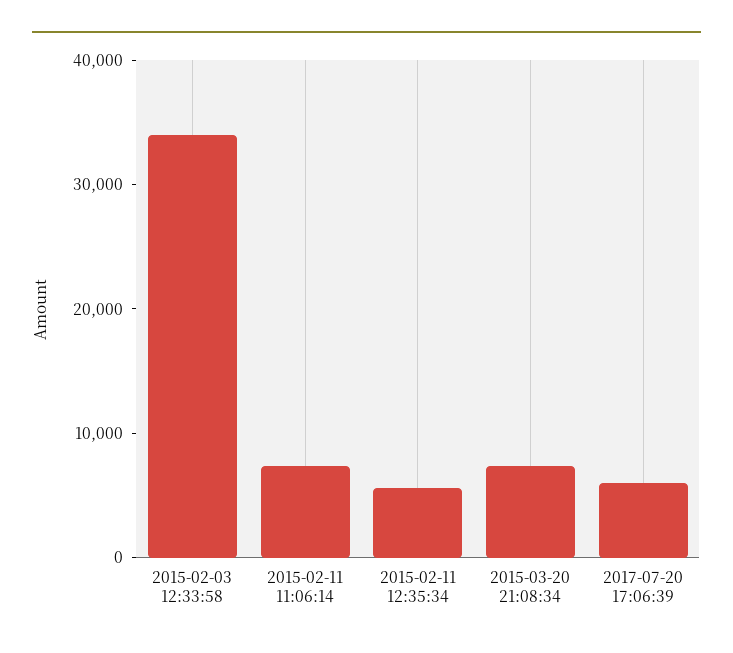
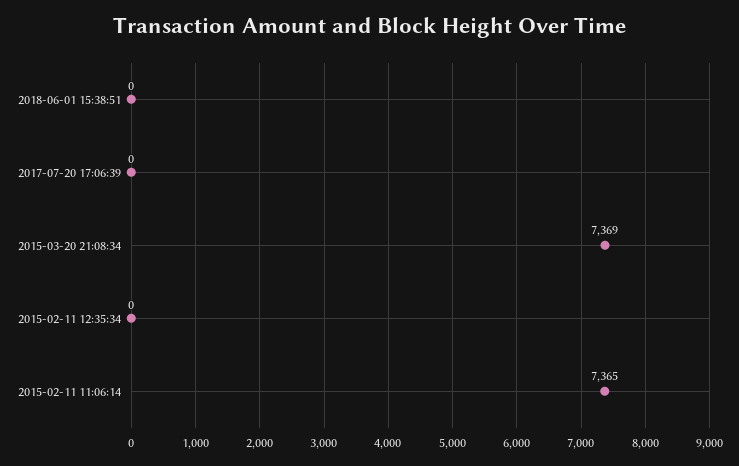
2015-02-03 12:33:58: 34000 -> none
2015-02-11 12:35:34: 6000 -> 0
2017-07-20 17:06:39: 6000 -> 0
2018-06-01 15:38:51: none -> 0

